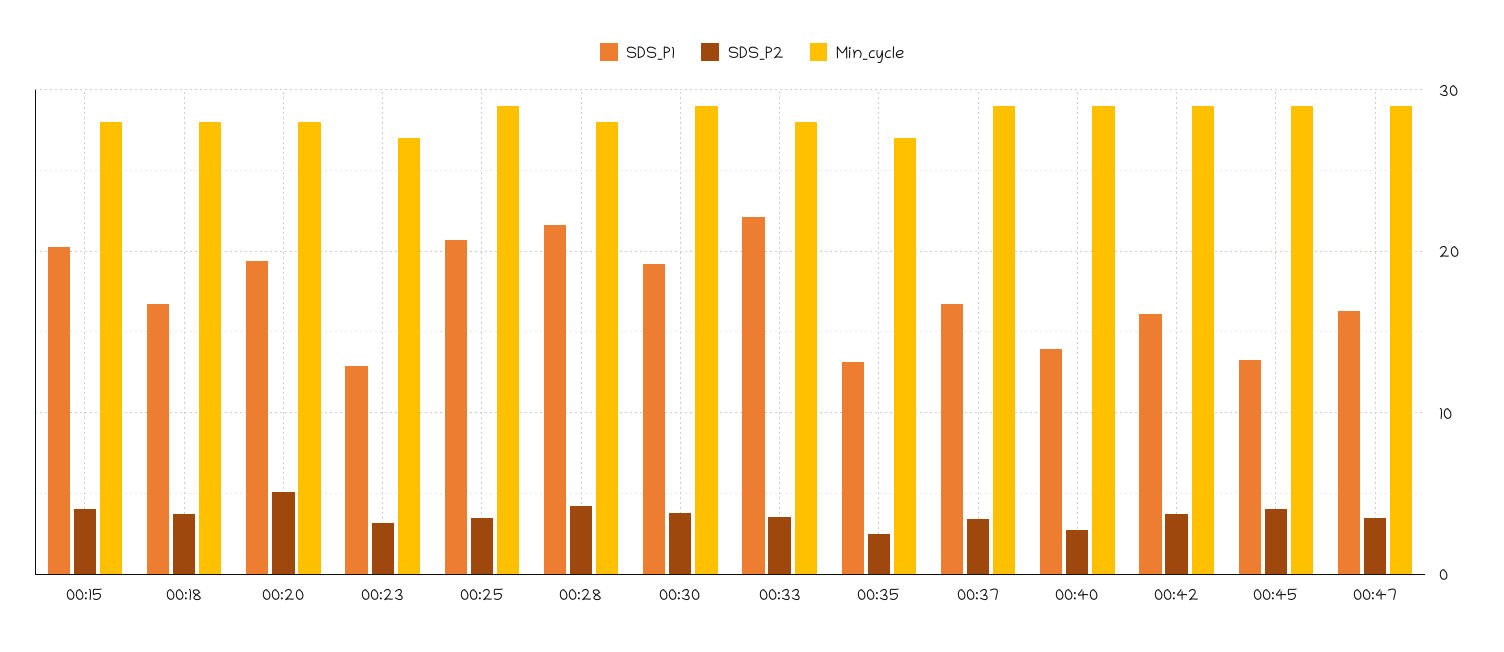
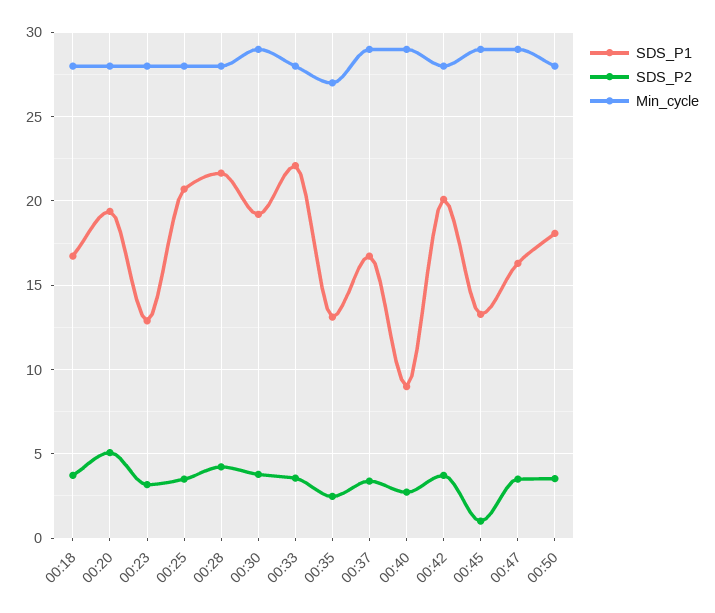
SDS_P1, 00:15: 20 -> none
SDS_P2, 00:15: 4 -> none
Min_cycle, 00:15: 28 -> none
Min_cycle, 00:23: 27 -> 28
Min_cycle, 00:25: 29 -> 28
SDS_P1, 00:40: 14 -> 9
SDS_P1, 00:42: 16 -> 20
Min_cycle, 00:42: 29 -> 28
SDS_P2, 00:45: 4 -> 1
SDS_P1, 00:50: none -> 18
SDS_P2, 00:50: none -> 3.5
Min_cycle, 00:50: none -> 28

